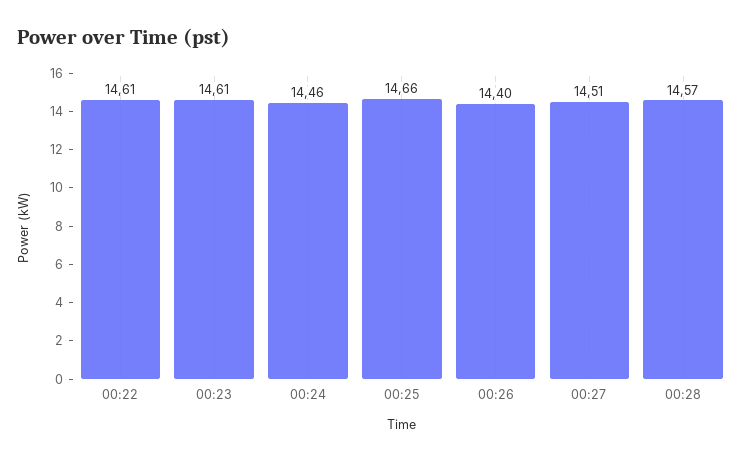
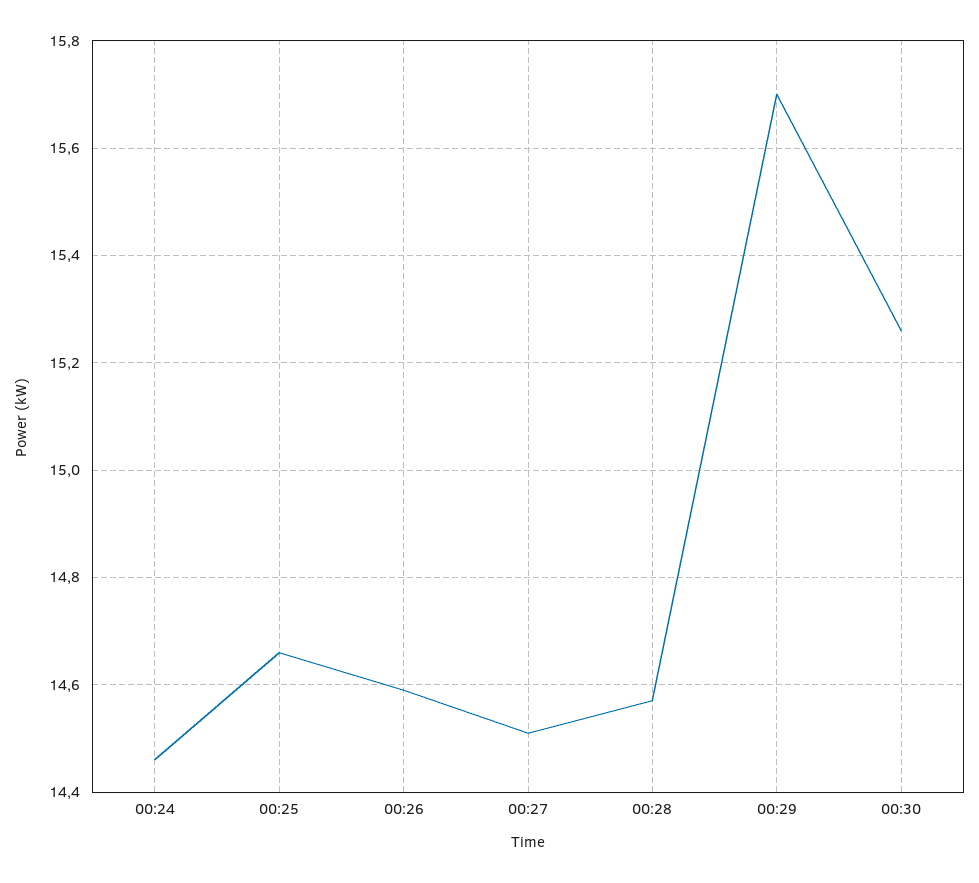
00:22: 14.61 -> none
00:23: 14.61 -> none
00:26: 14.4 -> 14.6
00:29: none -> 15.7
00:30: none -> 15.25

